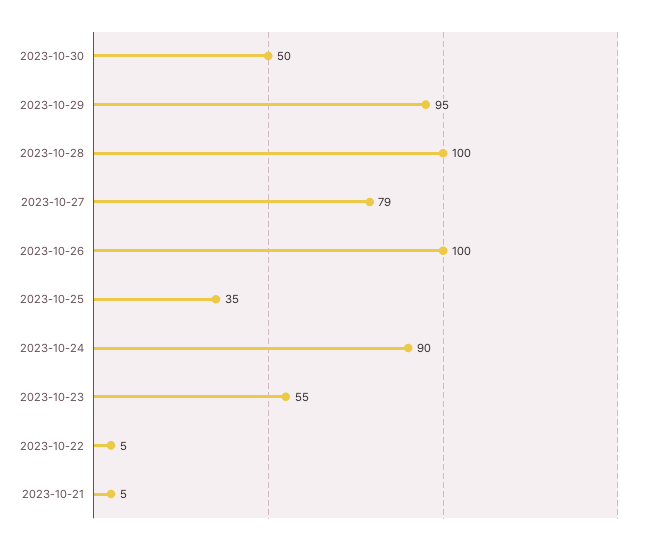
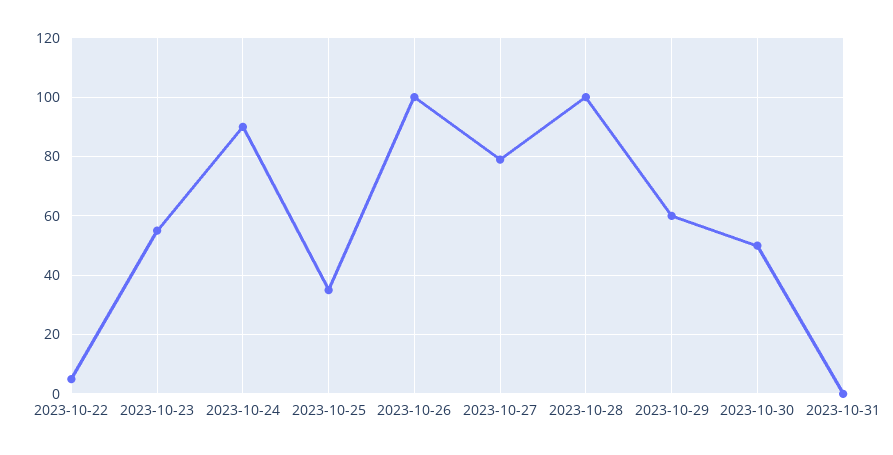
2023-10-29: 95 -> 60
2023-10-21: 5 -> none
2023-10-31: none -> 0

